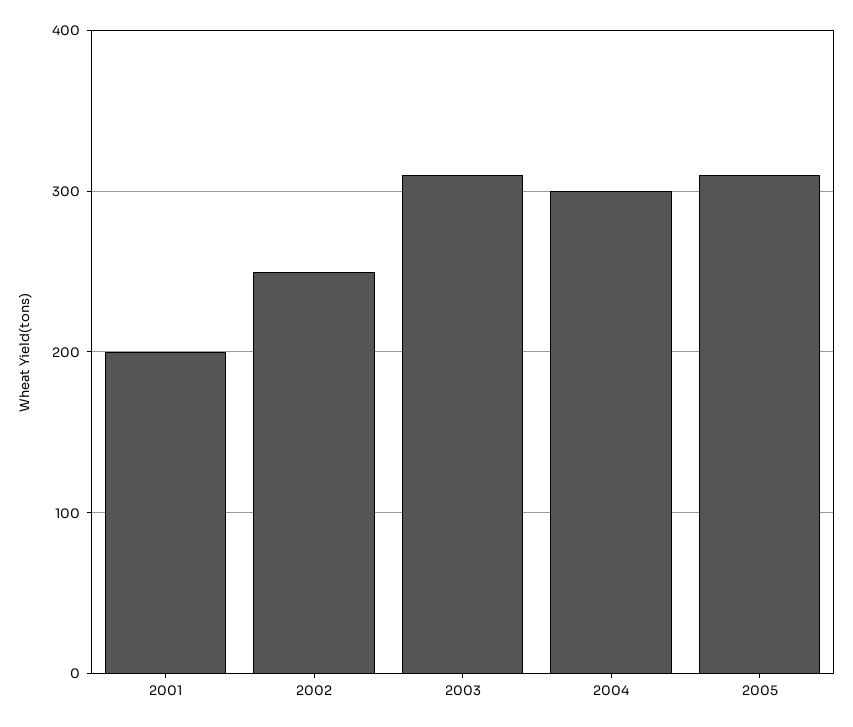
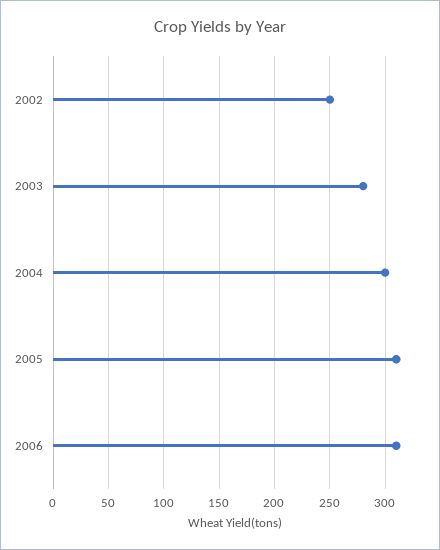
2001: 200 -> none
2003: 310 -> 280
2006: none -> 310

